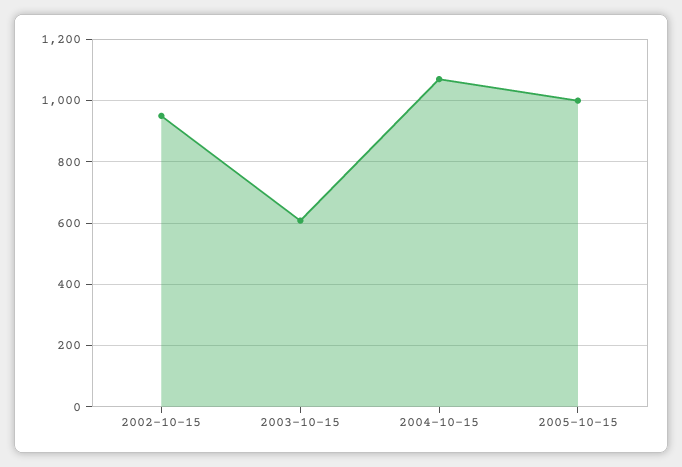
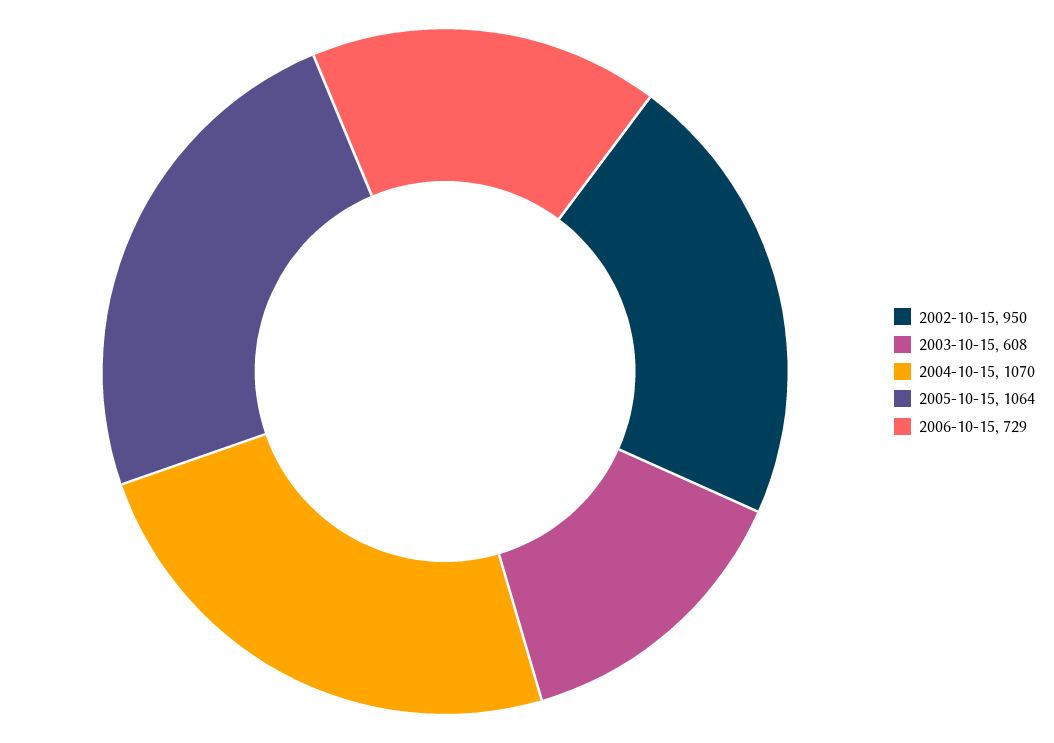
2005-10-15: 1000 -> 1064
2006-10-15: none -> 729

